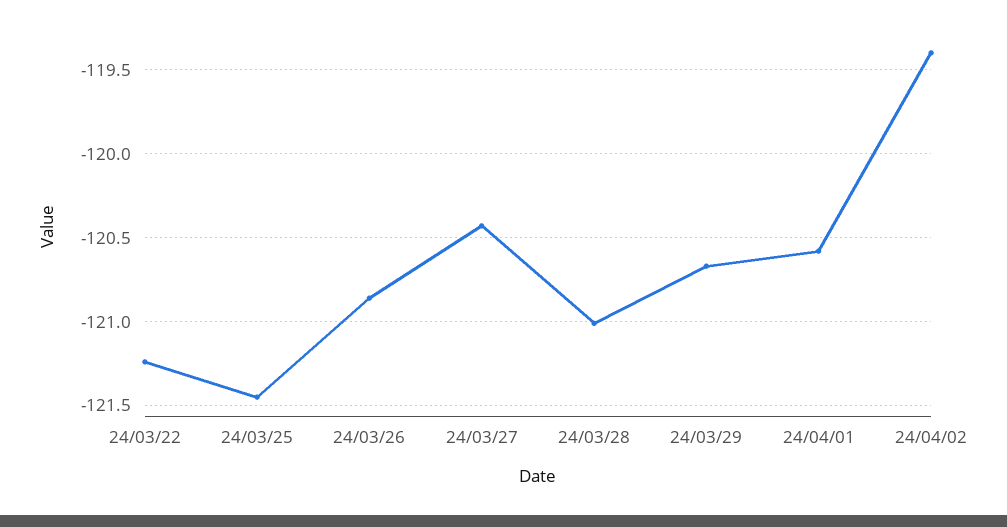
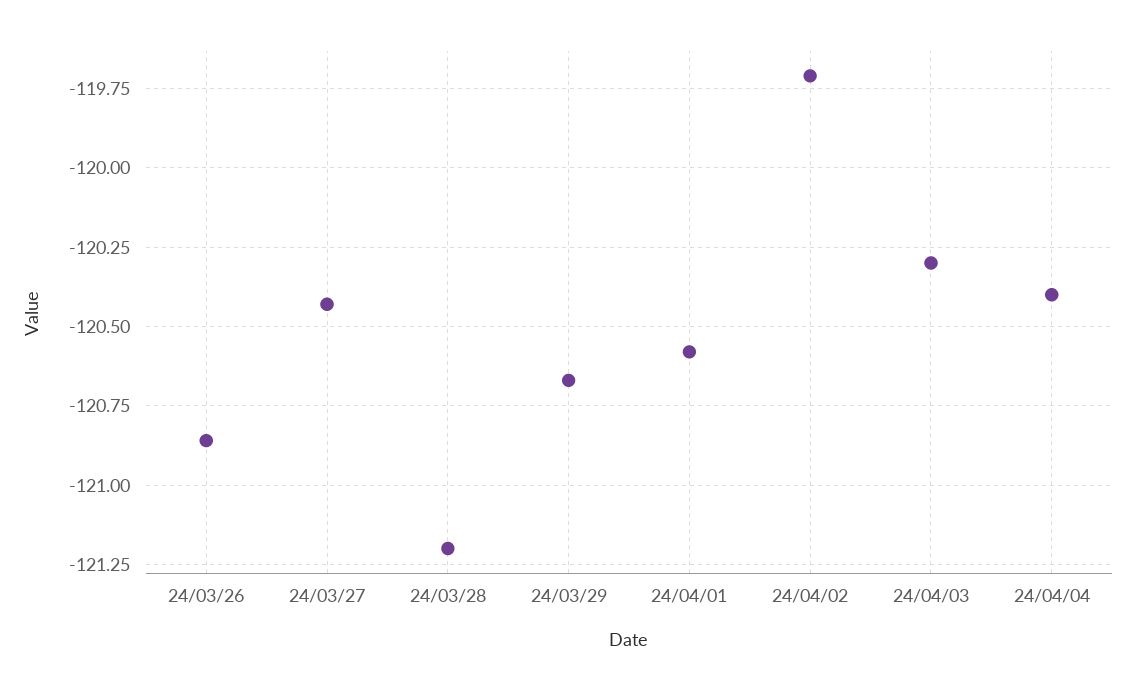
24/03/22: -121.25 -> none
24/03/25: -121.45 -> none
24/03/28: -121 -> -121.2
24/04/02: -119.4 -> -119.7
24/04/03: none -> -120.3
24/04/04: none -> -120.4

